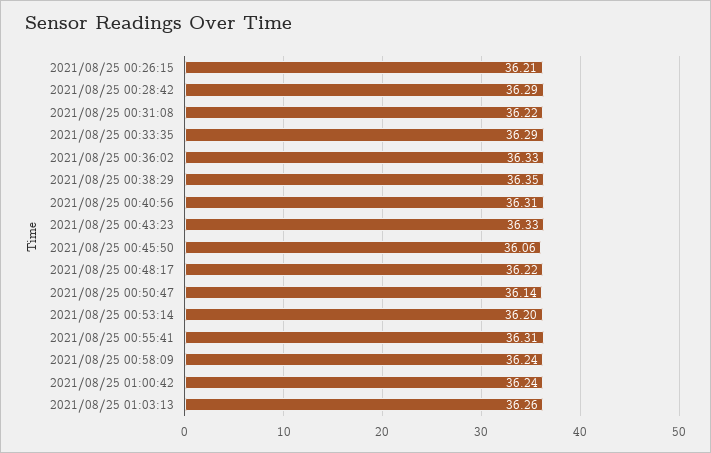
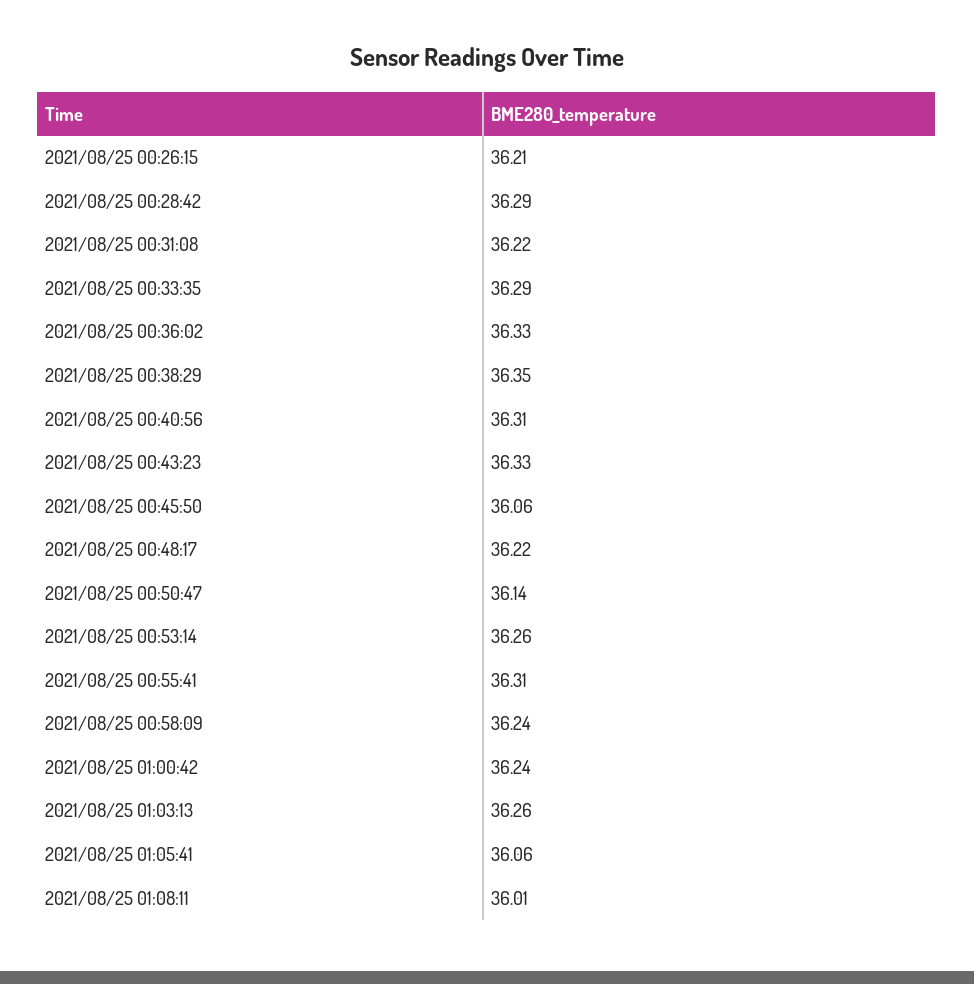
2021/08/25 00:53:14: 36.2 -> 36.26
2021/08/25 01:05:41: none -> 36.06
2021/08/25 01:08:11: none -> 36.01

